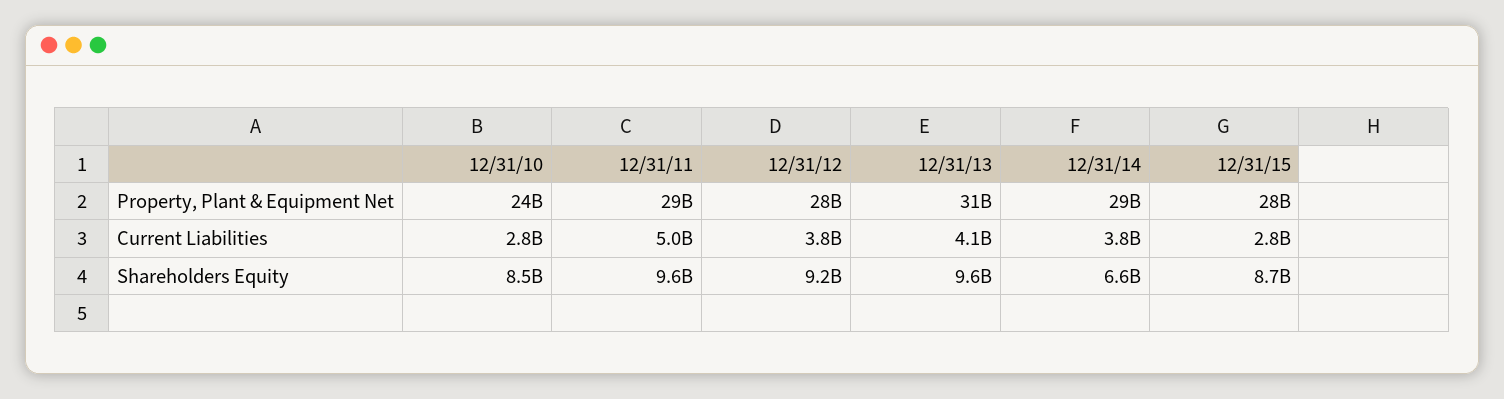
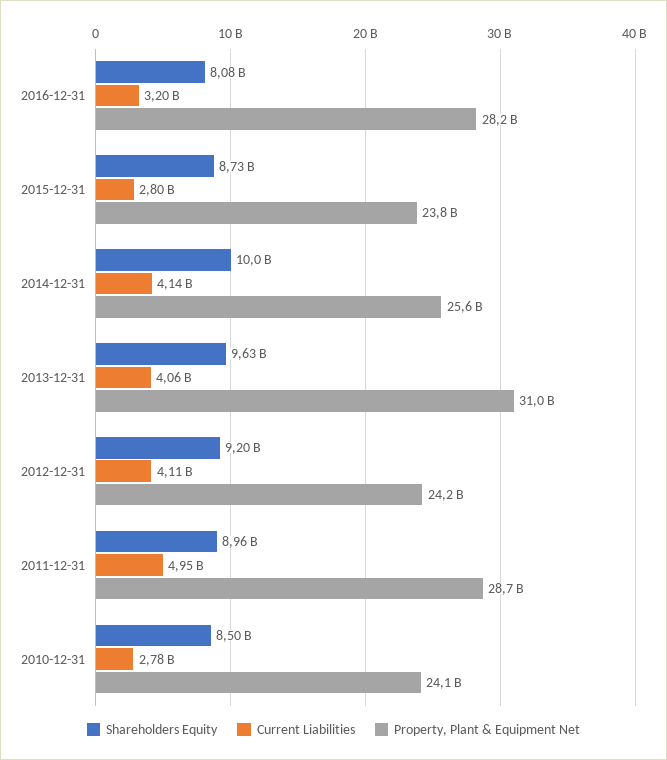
Property, Plant & Equipment Net, 12/31/12: 28000000000 -> 24200000000
Property, Plant & Equipment Net, 12/31/14: 29000000000 -> 25600000000
Property, Plant & Equipment Net, 12/31/15: 28000000000 -> 23800000000
Current Liabilities, 12/31/12: 3800000000 -> 4110000000
Current Liabilities, 12/31/14: 3800000000 -> 4140000000
Shareholders Equity, 12/31/11: 9600000000 -> 8960000000
Shareholders Equity, 12/31/14: 6600000000 -> 10000000000
Shareholders Equity, 2016-12-31: none -> 8080000000
Current Liabilities, 2016-12-31: none -> 3200000000
Property, Plant & Equipment Net, 2016-12-31: none -> 28200000000

